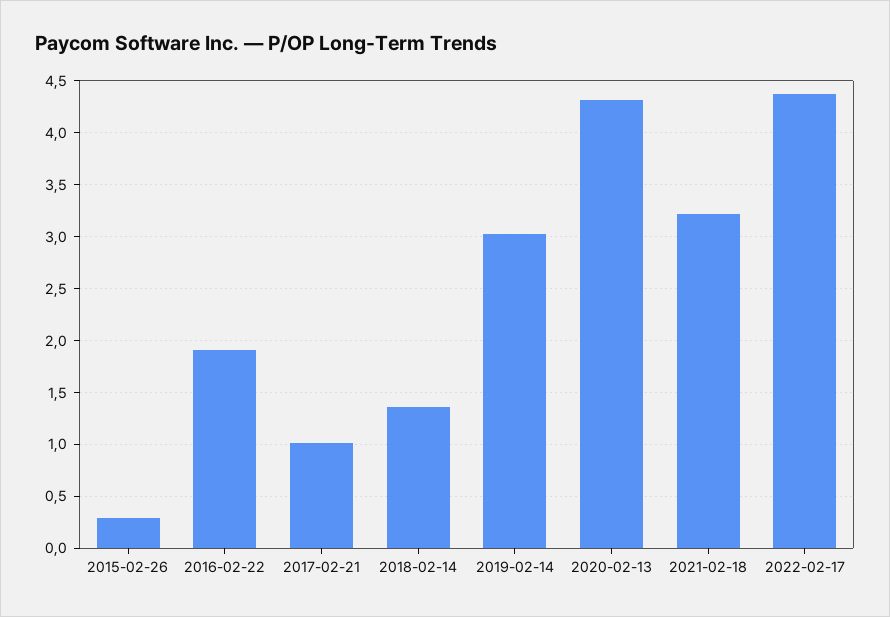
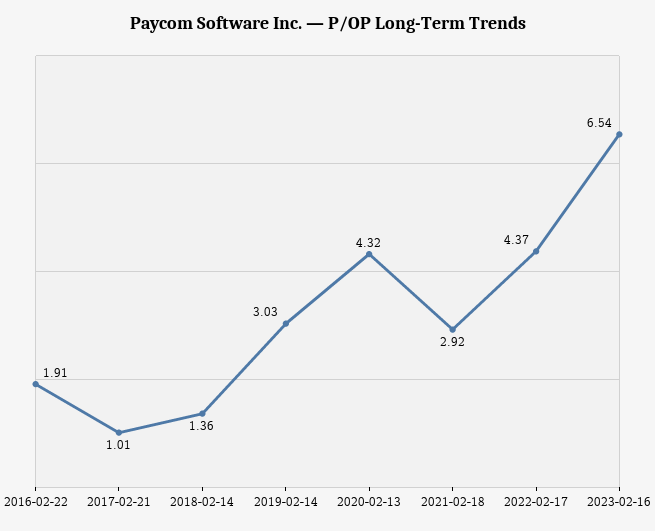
2015-02-26: 0.3 -> none
2021-02-18: 3.2 -> 2.92
2023-02-16: none -> 6.54

